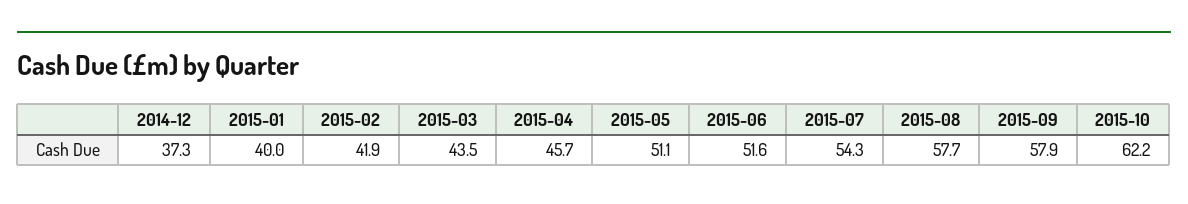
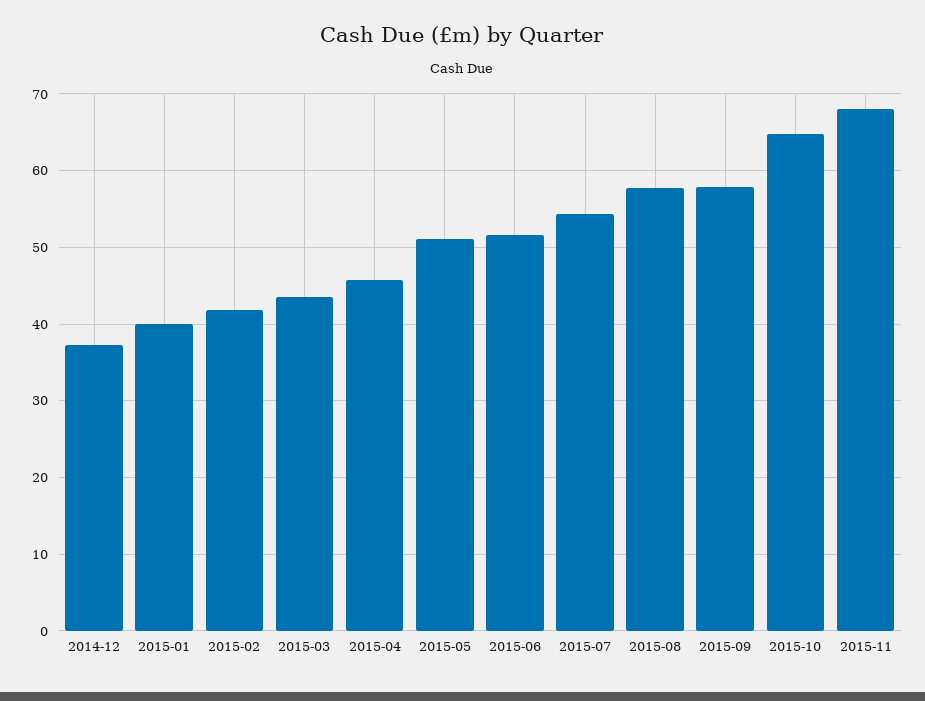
2015-10: 62.2 -> 65
2015-11: none -> 68

